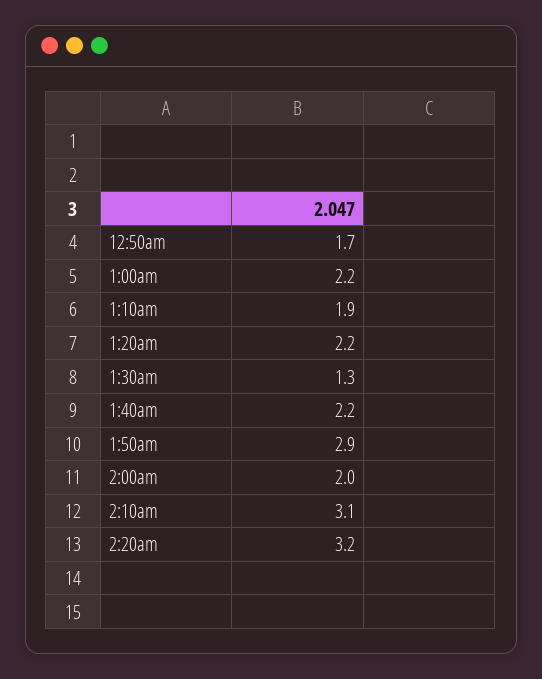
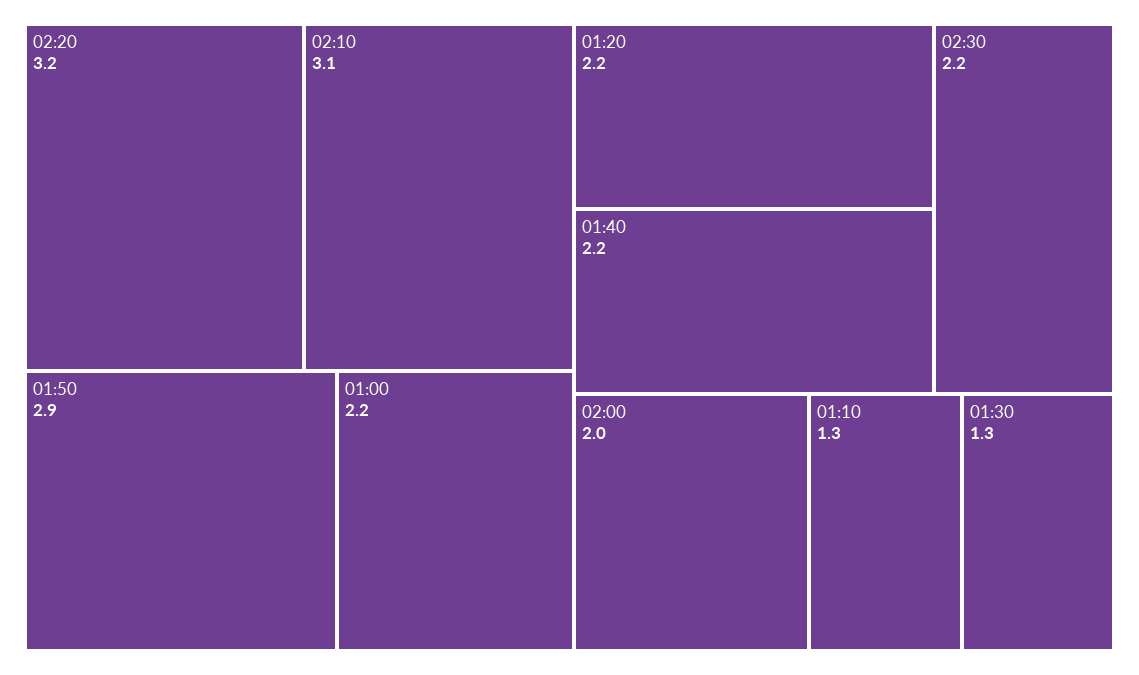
12:50am: 1.7 -> none
1:10am: 1.9 -> 1.3
02:30: none -> 2.2

